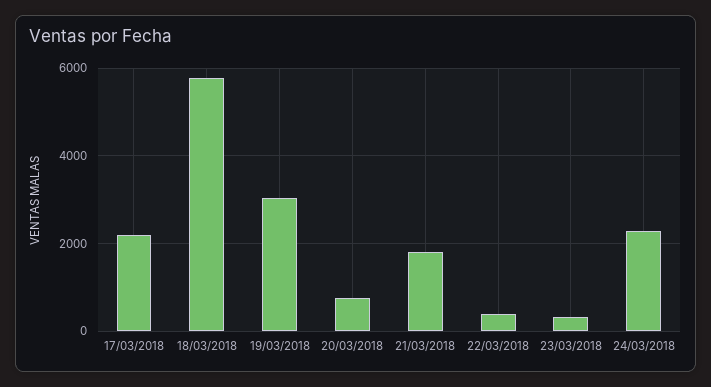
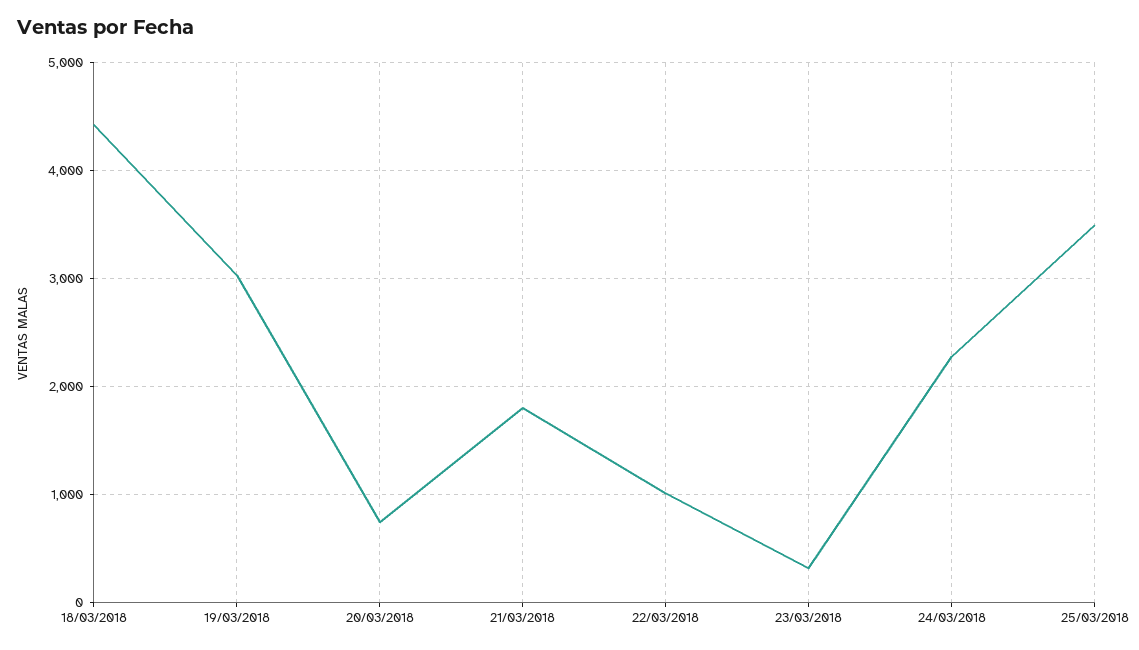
17/03/2018: 2200 -> none
18/03/2018: 5800 -> 4400
22/03/2018: 400 -> 1000
25/03/2018: none -> 3500

